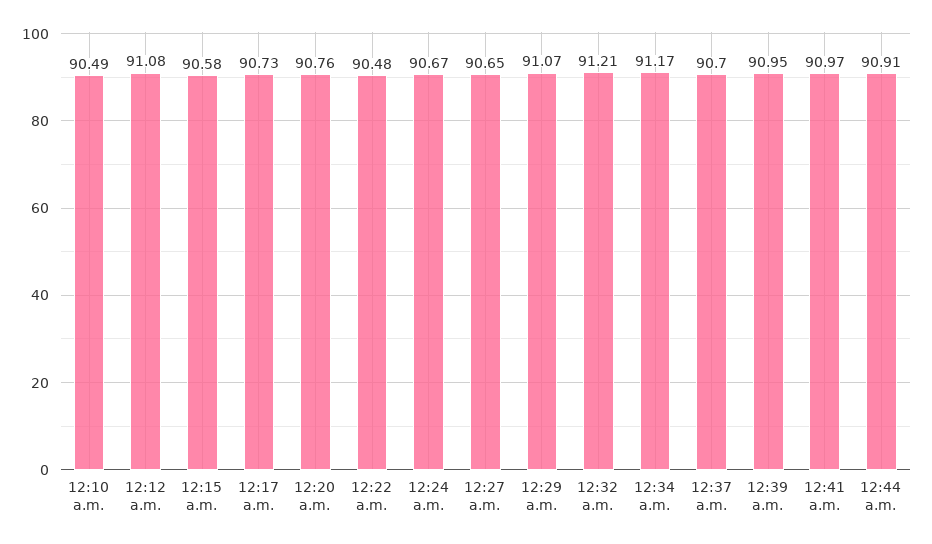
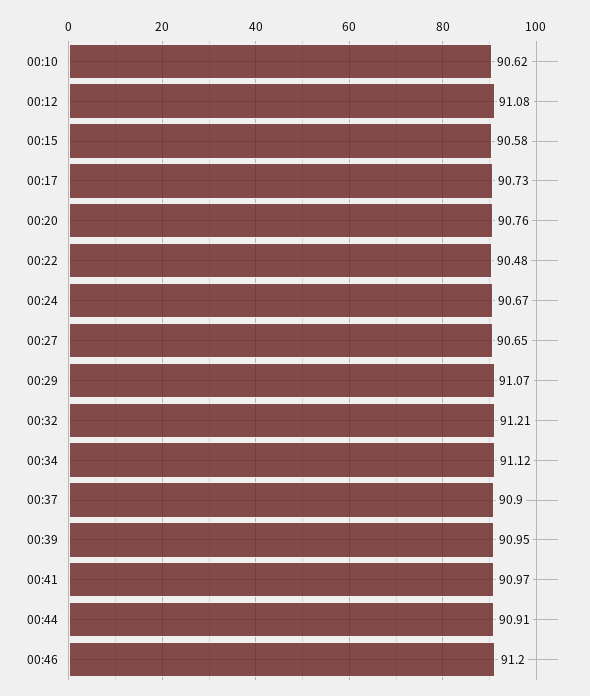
12:10 a.m.: 90.49 -> 90.62
12:34 a.m.: 91.17 -> 91.12
12:37 a.m.: 90.7 -> 90.9
00:46: none -> 91.2

